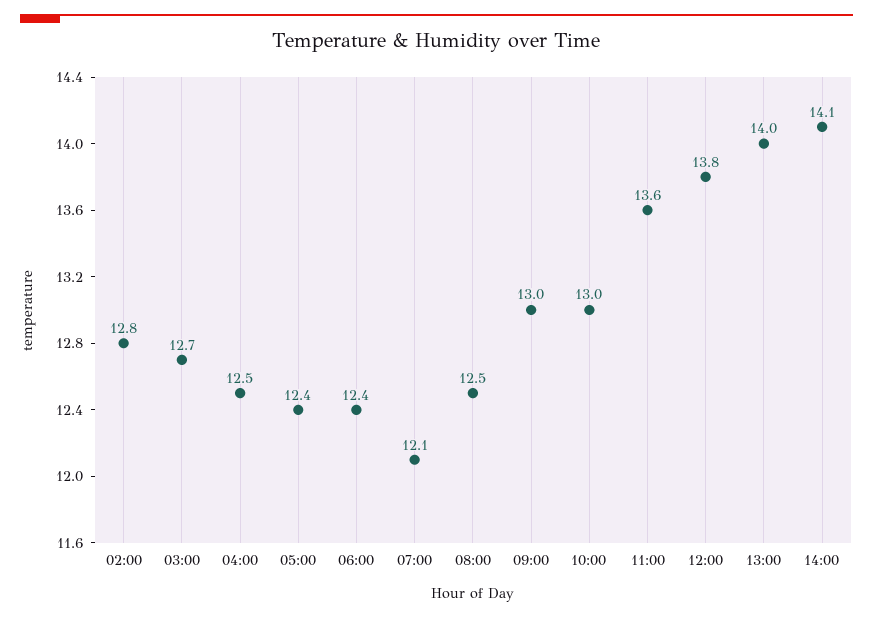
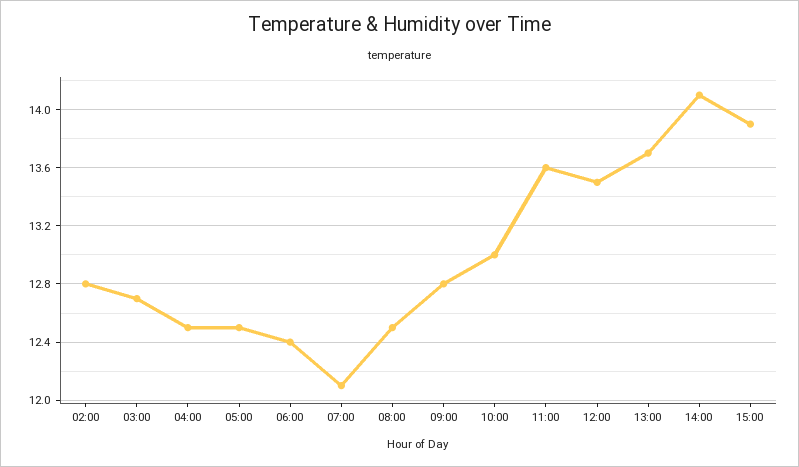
05:00: 12.4 -> 12.5
09:00: 13 -> 12.8
12:00: 13.8 -> 13.5
13:00: 14 -> 13.7
15:00: none -> 13.9

